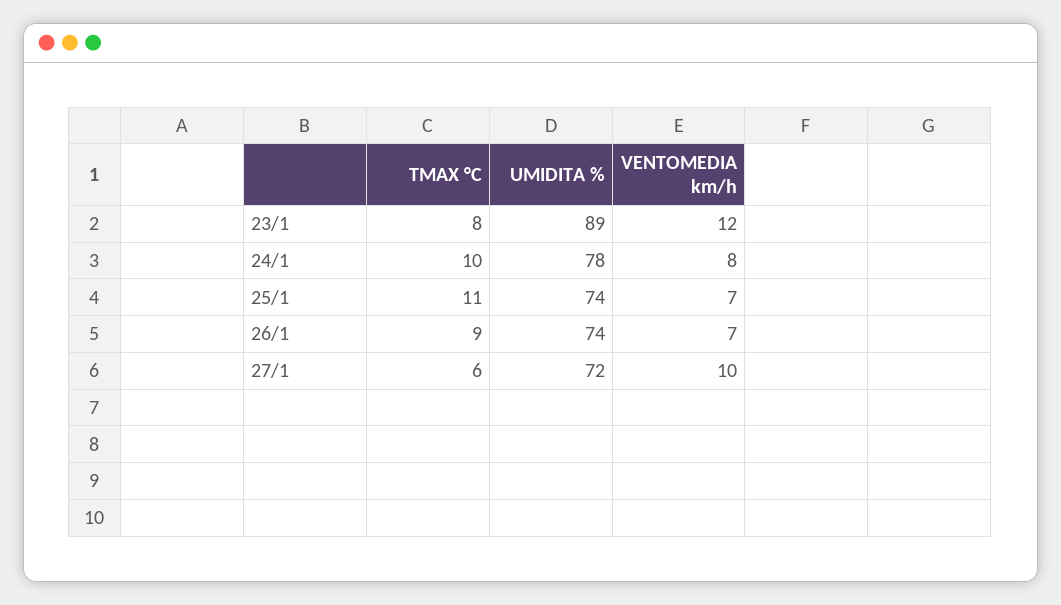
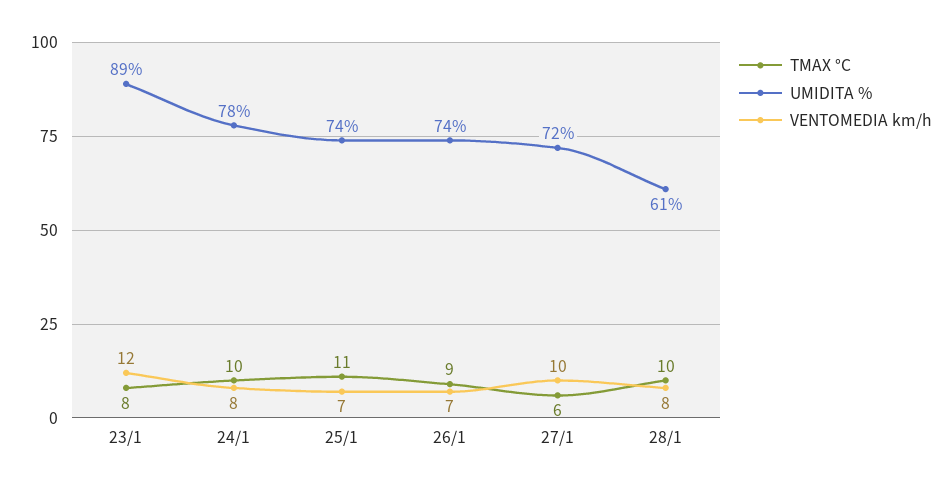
TMAX °C, 28/1: none -> 10
UMIDITA %, 28/1: none -> 61
VENTOMEDIA km/h, 28/1: none -> 8

